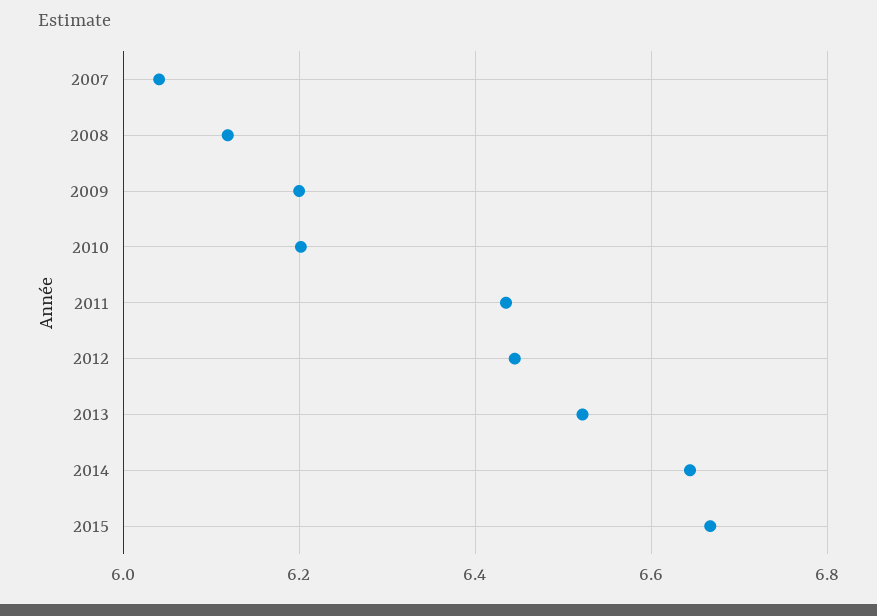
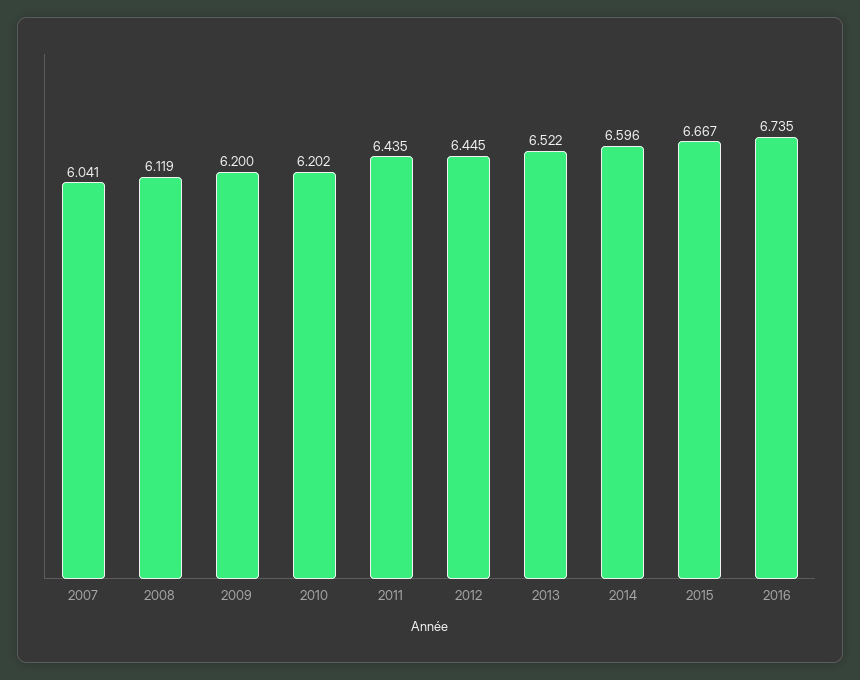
2014: 6.64 -> 6.596
2016: none -> 6.735

